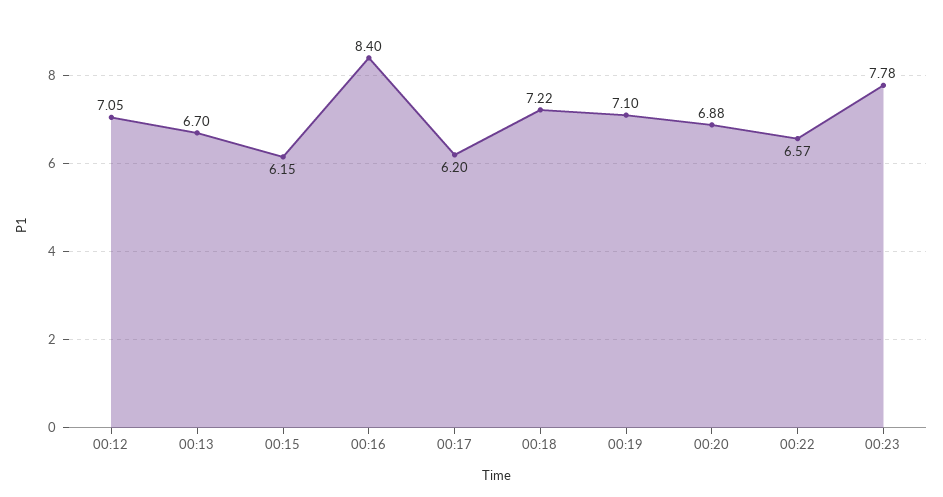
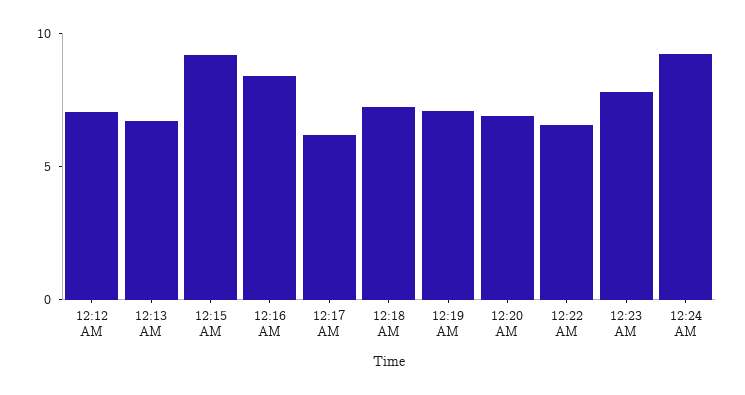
00:15: 6.15 -> 9
12:24 AM: none -> 9

